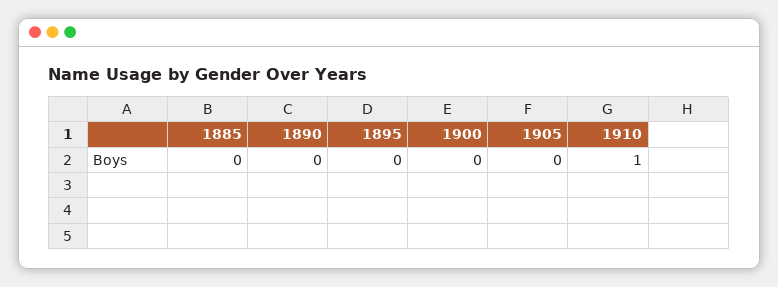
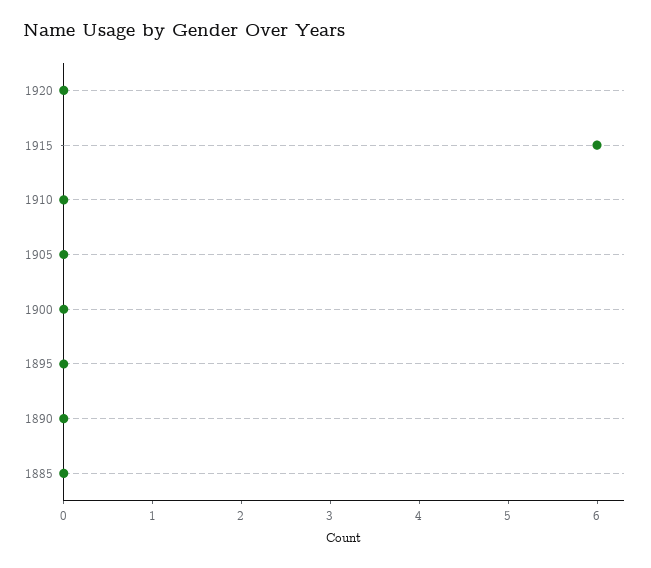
1910: 1 -> 0
1920: none -> 0
1915: none -> 6

